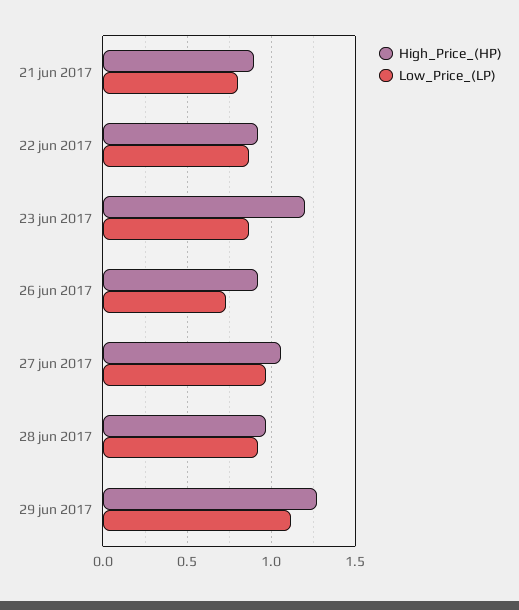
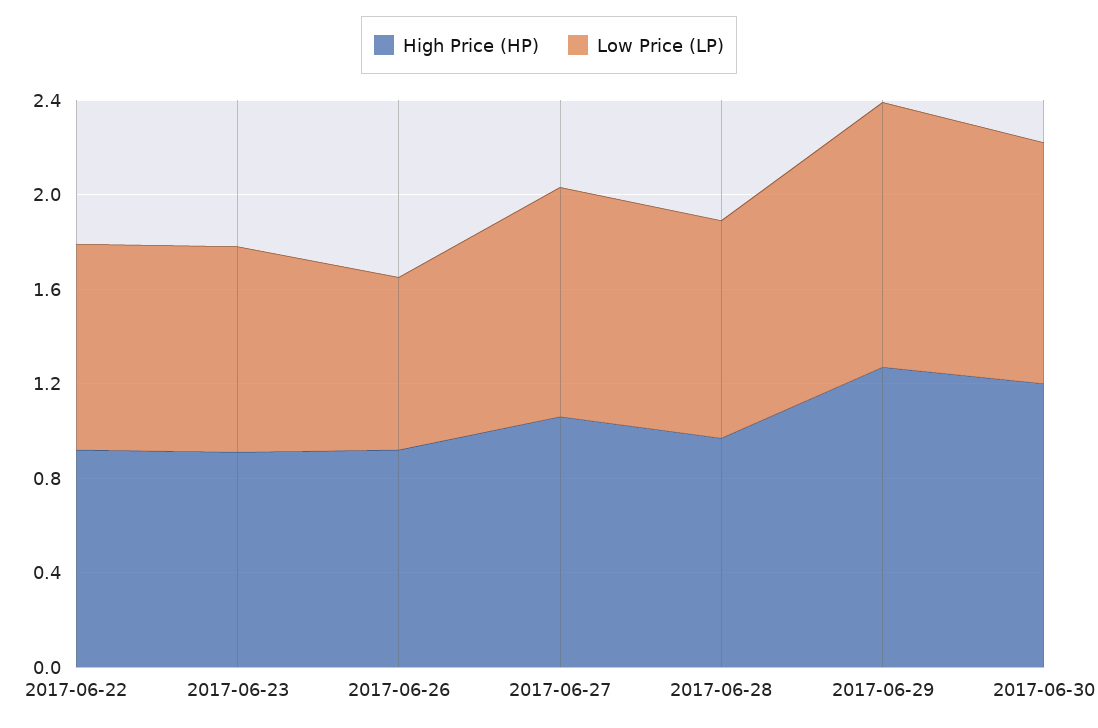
High_Price_(HP), 21 jun 2017: 0.9 -> none
Low_Price_(LP), 21 jun 2017: 0.8 -> none
High_Price_(HP), 23 jun 2017: 1.2 -> 0.9
High_Price_(HP), 2017-06-30: none -> 1.2
Low_Price_(LP), 2017-06-30: none -> 1

